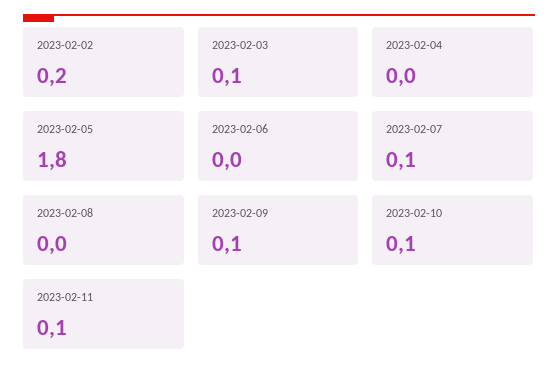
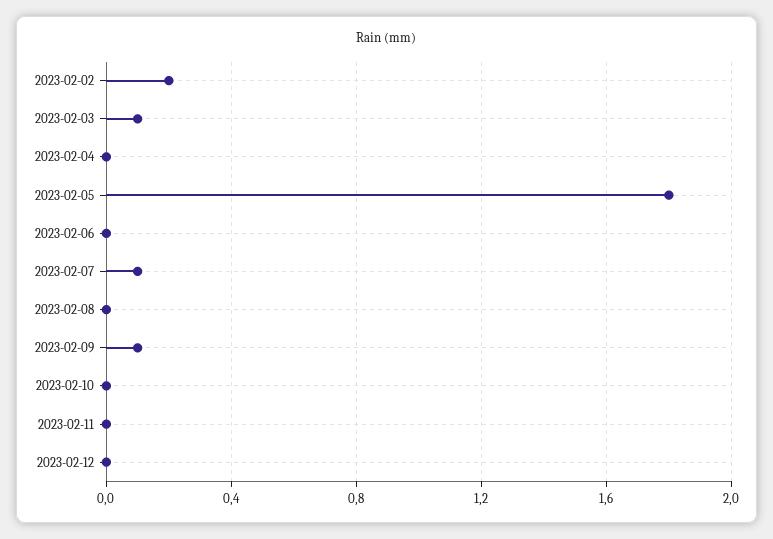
2023-02-10: 0.1 -> 0
2023-02-11: 0.1 -> 0
2023-02-12: none -> 0

